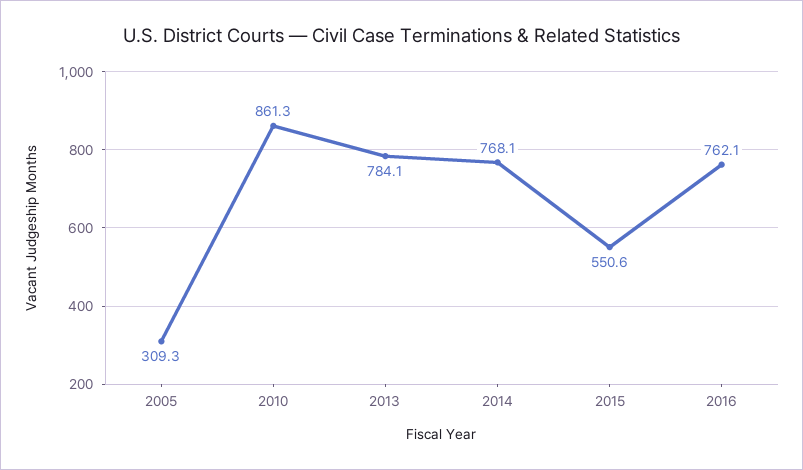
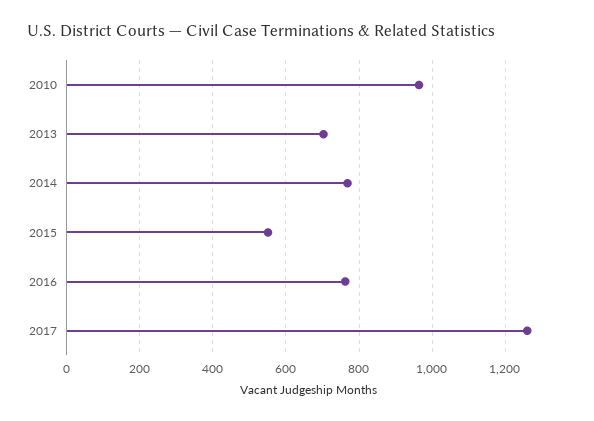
2005: 309.3 -> none
2010: 861.3 -> 960
2013: 784.1 -> 700
2017: none -> 1260

